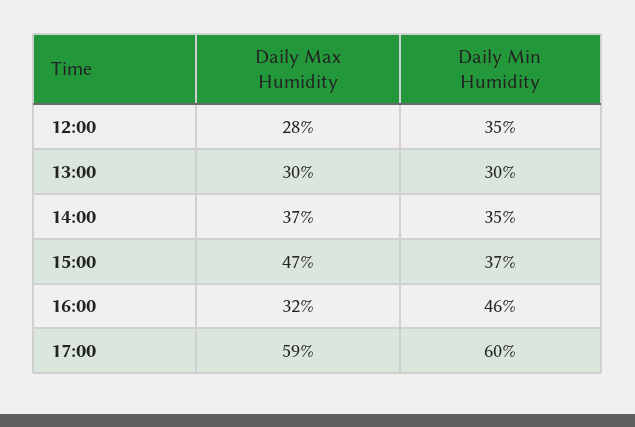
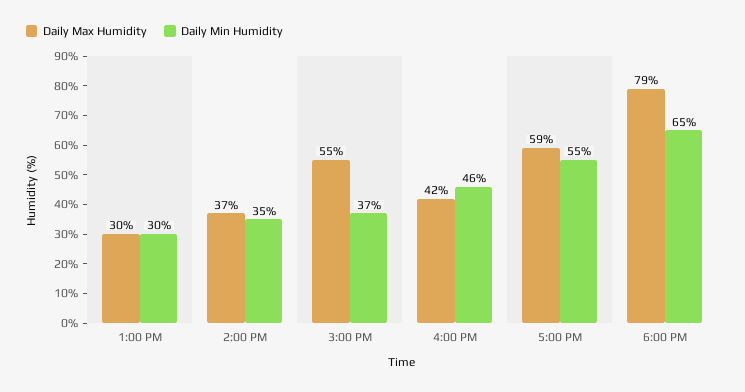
Daily Max Humidity, 12:00: 28 -> none
Daily Min Humidity, 12:00: 35 -> none
Daily Max Humidity, 15:00: 47 -> 55
Daily Max Humidity, 16:00: 32 -> 42
Daily Min Humidity, 17:00: 60 -> 55
Daily Max Humidity, 6:00 PM: none -> 79
Daily Min Humidity, 6:00 PM: none -> 65

